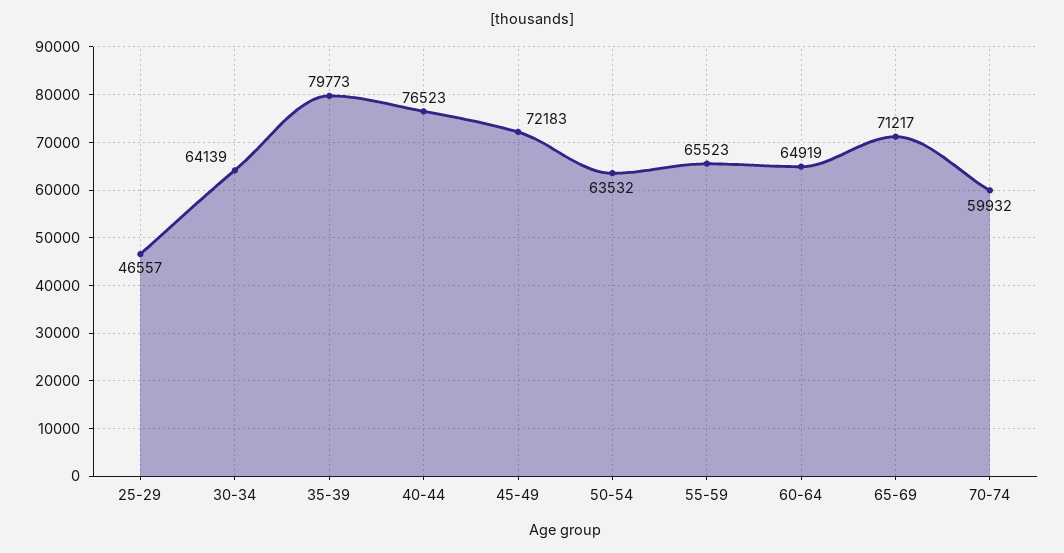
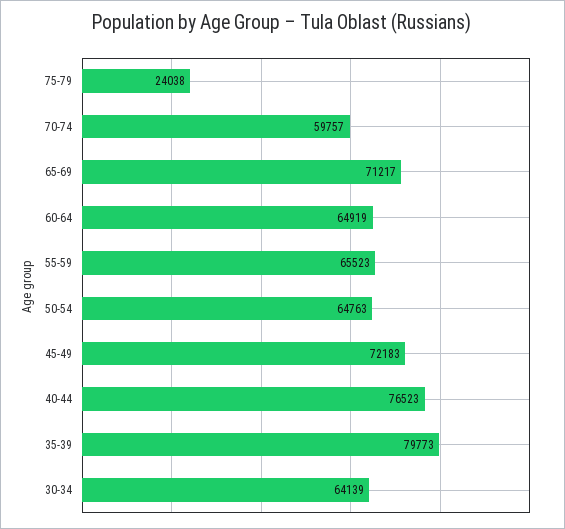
25-29: 46557 -> none
50-54: 63532 -> 64763
70-74: 59932 -> 59757
75-79: none -> 24038

